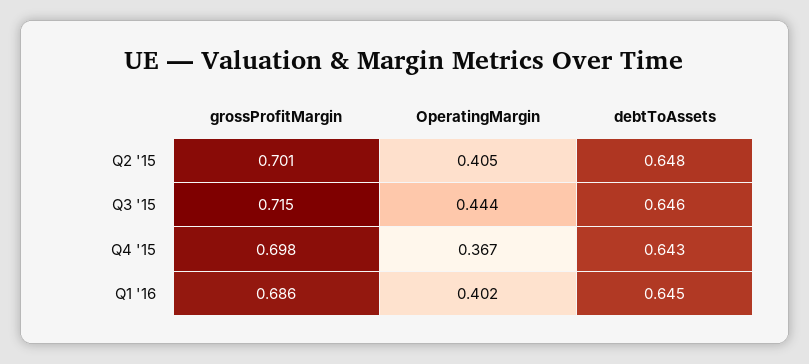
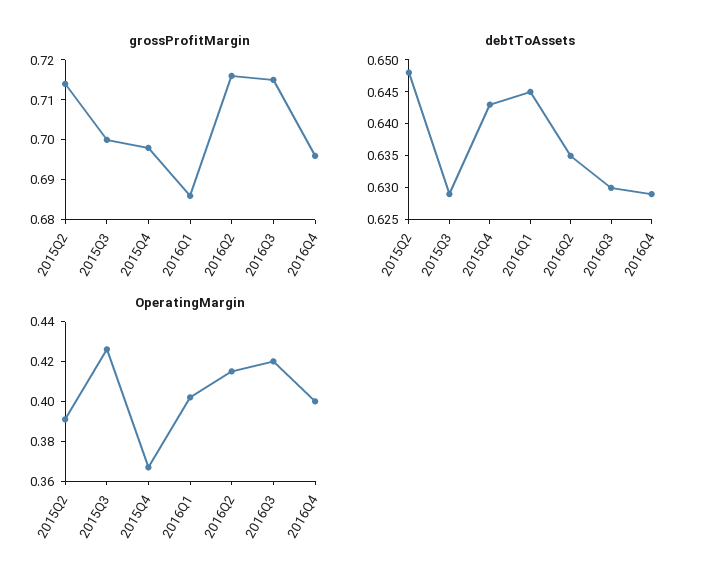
grossProfitMargin, Q2 '15: 0.701 -> 0.715
OperatingMargin, Q2 '15: 0.405 -> 0.39
grossProfitMargin, Q3 '15: 0.715 -> 0.7
OperatingMargin, Q3 '15: 0.444 -> 0.425
debtToAssets, Q3 '15: 0.646 -> 0.63
grossProfitMargin, 2016Q2: none -> 0.715
grossProfitMargin, 2016Q3: none -> 0.715
grossProfitMargin, 2016Q4: none -> 0.695
debtToAssets, 2016Q2: none -> 0.635
debtToAssets, 2016Q3: none -> 0.63
debtToAssets, 2016Q4: none -> 0.63
OperatingMargin, 2016Q2: none -> 0.415
OperatingMargin, 2016Q3: none -> 0.42
OperatingMargin, 2016Q4: none -> 0.4

